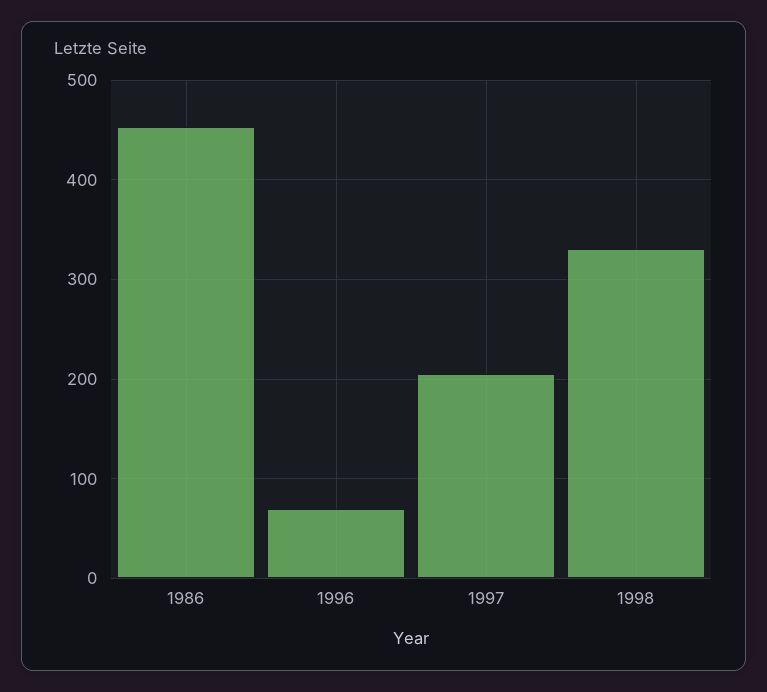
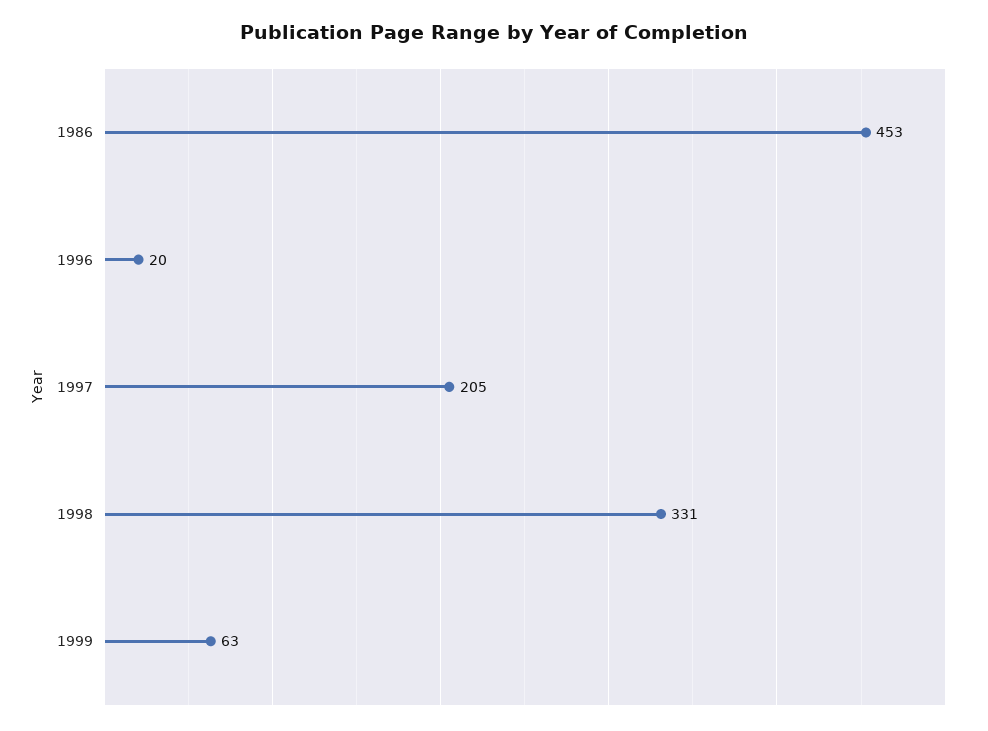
1996: 70 -> 20
1999: none -> 63

